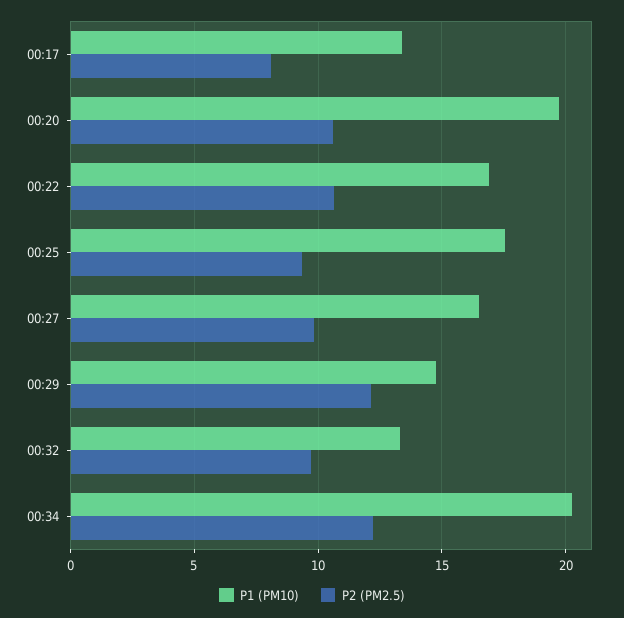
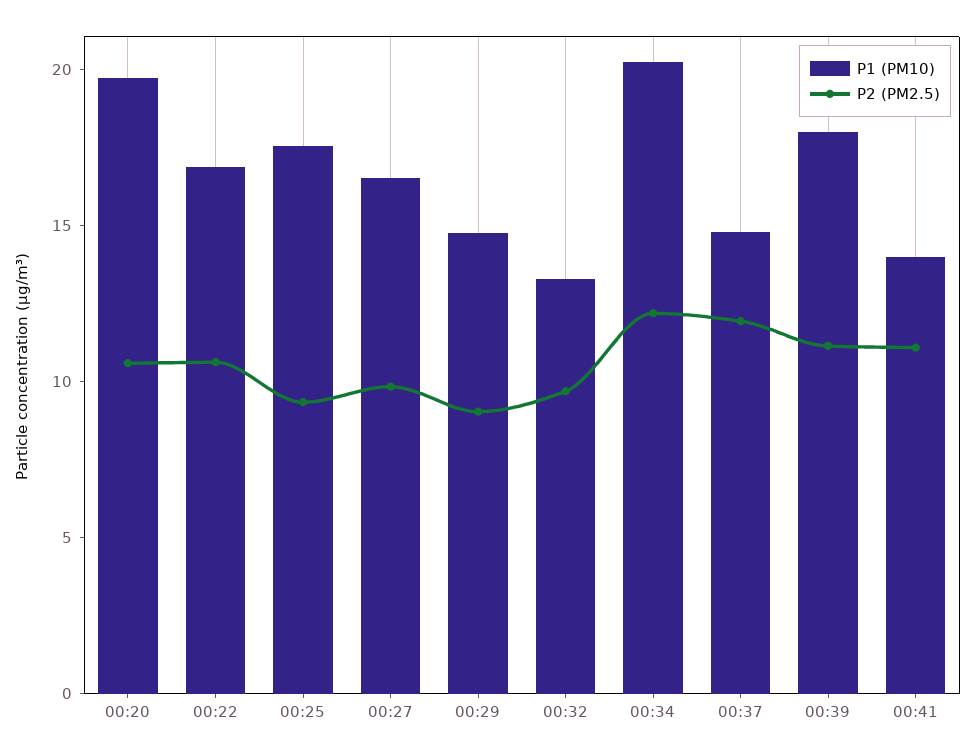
P1 (PM10), 00:17: 13.5 -> none
P2 (PM2.5), 00:17: 8 -> none
P2 (PM2.5), 00:29: 12 -> 9
P1 (PM10), 00:37: none -> 15
P2 (PM2.5), 00:37: none -> 12
P1 (PM10), 00:39: none -> 18
P2 (PM2.5), 00:39: none -> 11
P1 (PM10), 00:41: none -> 14
P2 (PM2.5), 00:41: none -> 11

